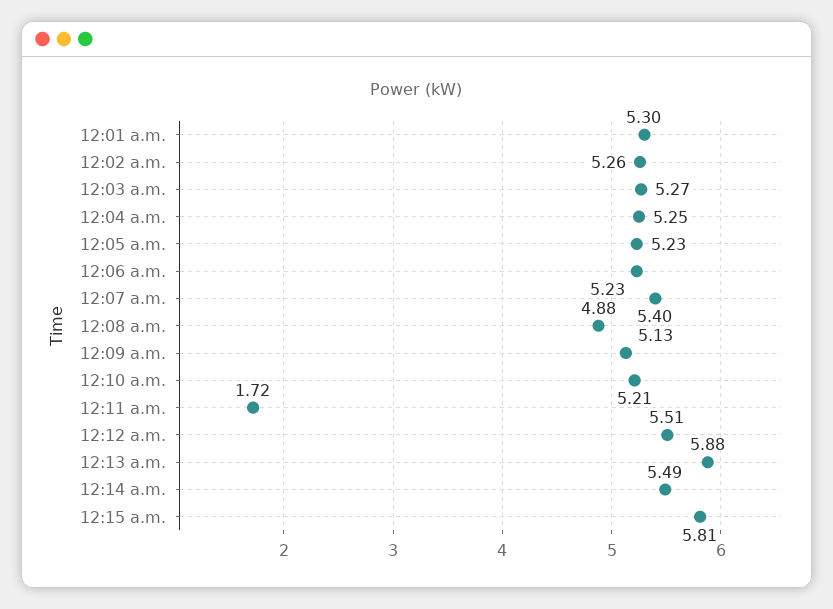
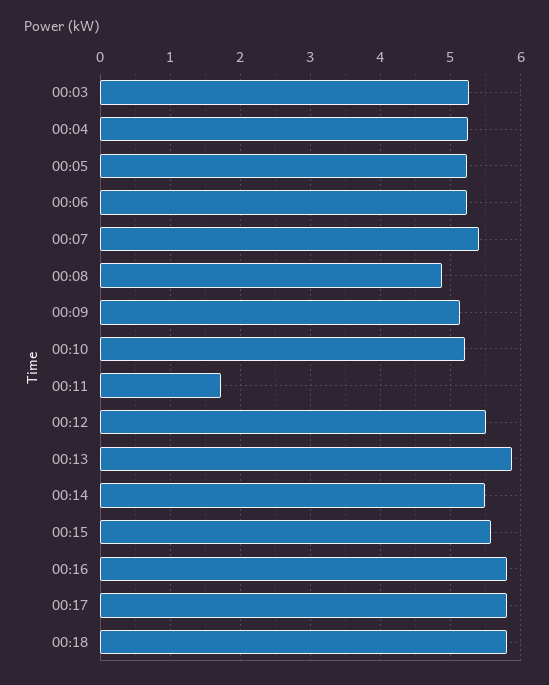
12:01 a.m.: 5.3 -> none
12:02 a.m.: 5.26 -> none
12:15 a.m.: 5.81 -> 5.6
00:16: none -> 5.8
00:17: none -> 5.8
00:18: none -> 5.8

